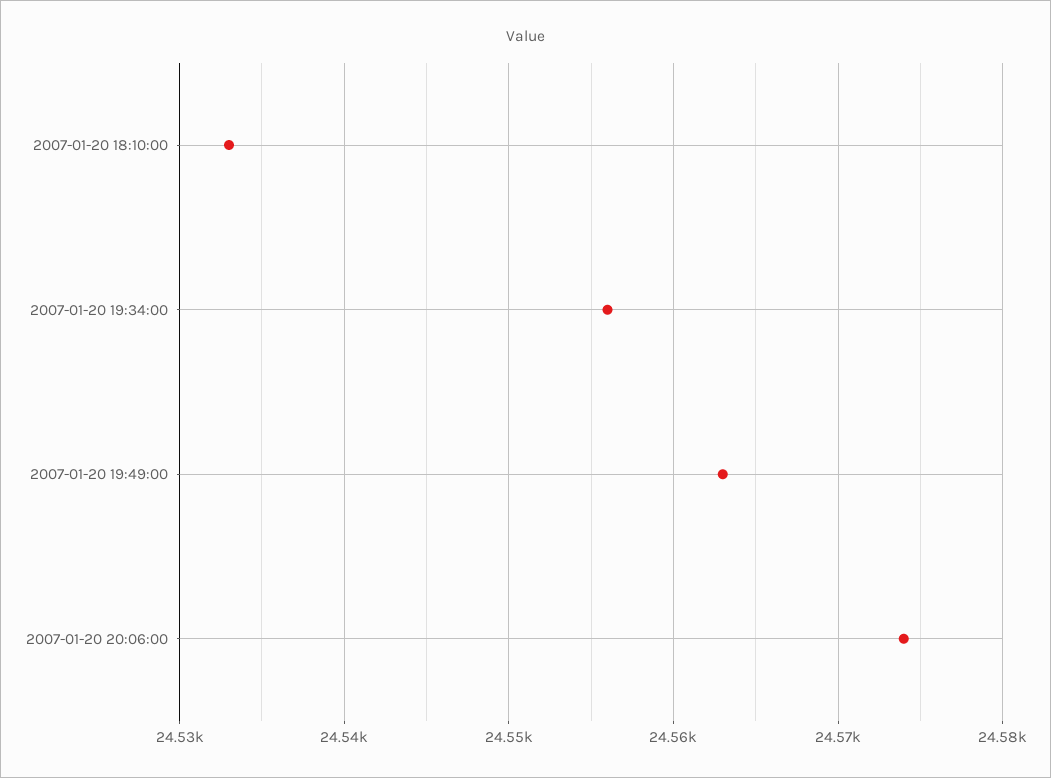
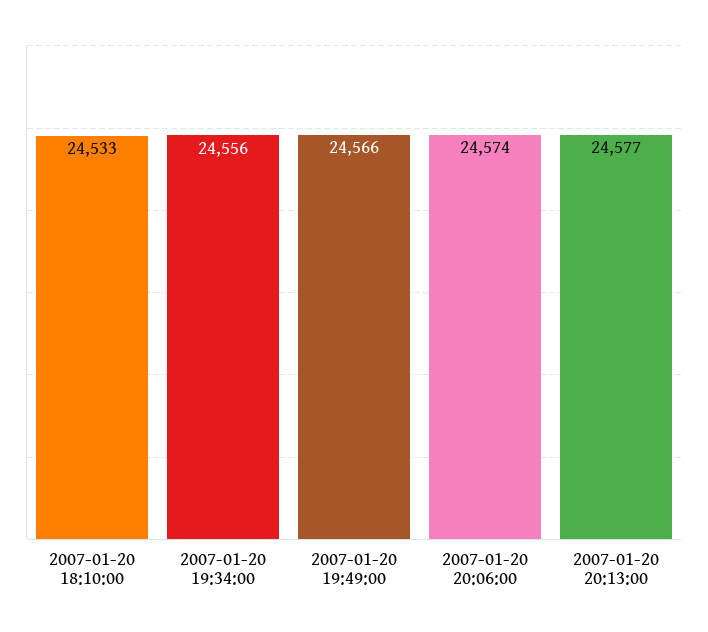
2007-01-20 19:49:00: 24563 -> 24566
2007-01-20 20:13:00: none -> 24577

